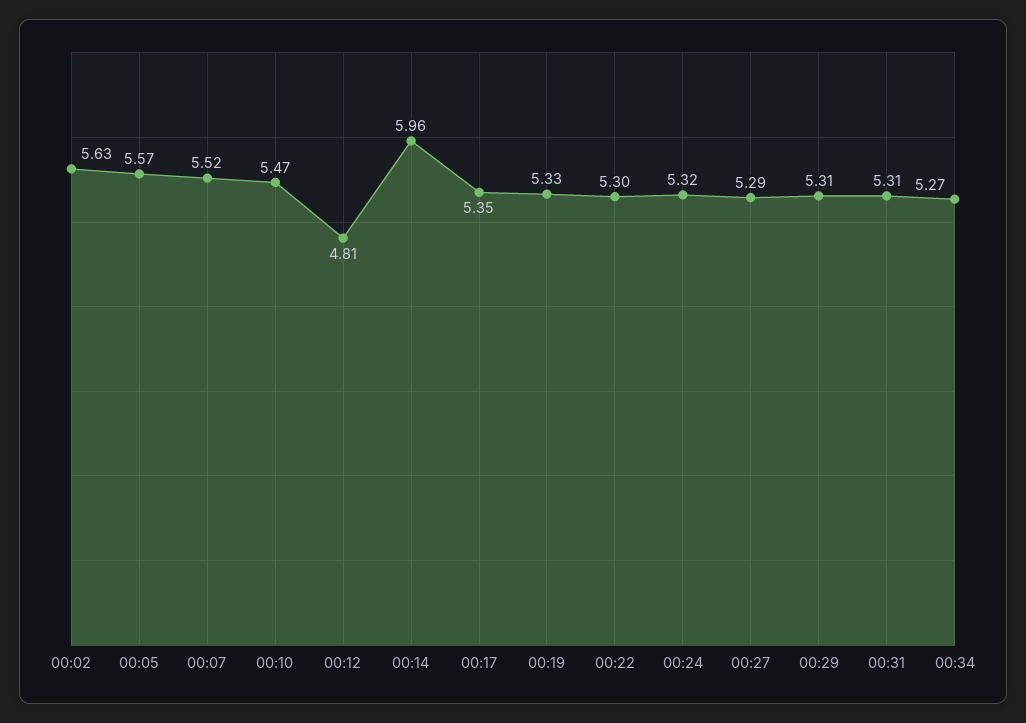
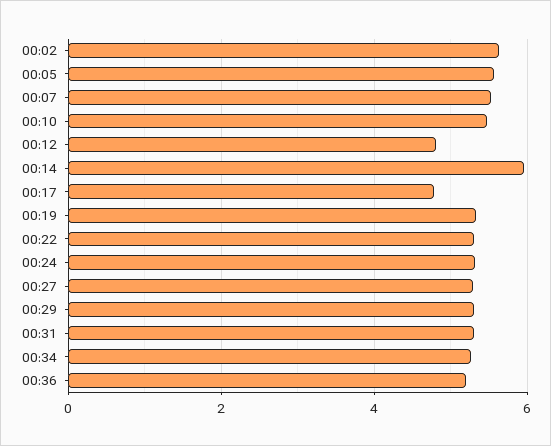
00:17: 5.35 -> 4.8
00:36: none -> 5.2

